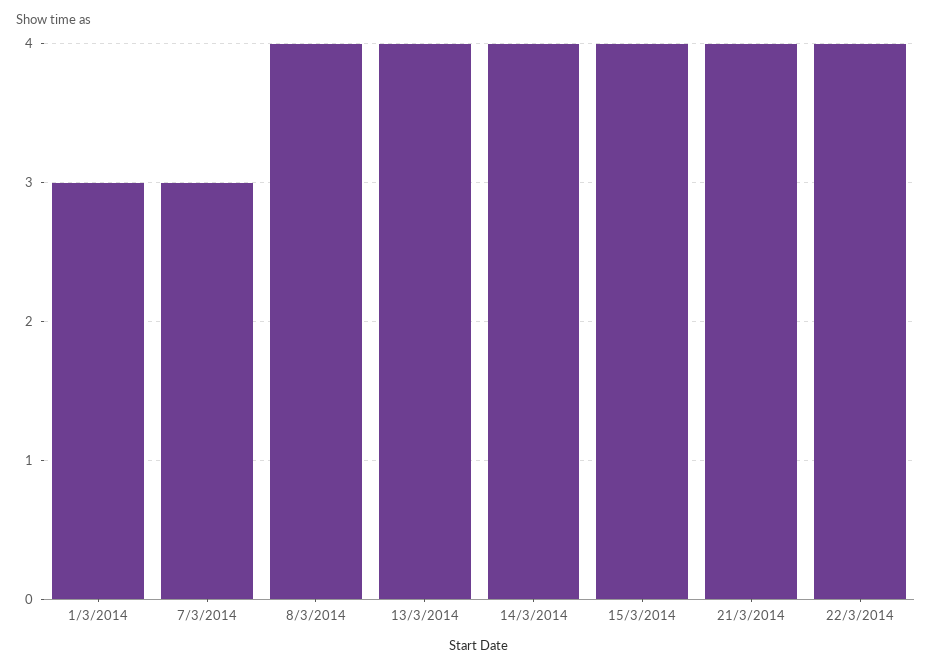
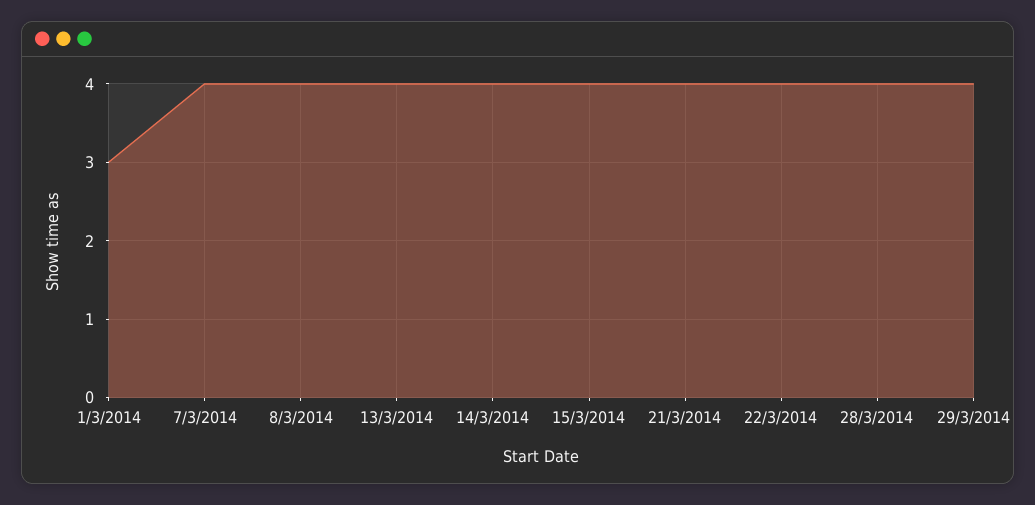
7/3/2014: 3 -> 4
28/3/2014: none -> 4
29/3/2014: none -> 4

